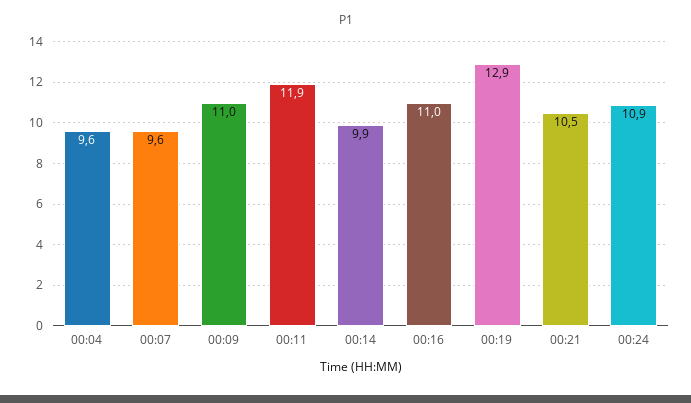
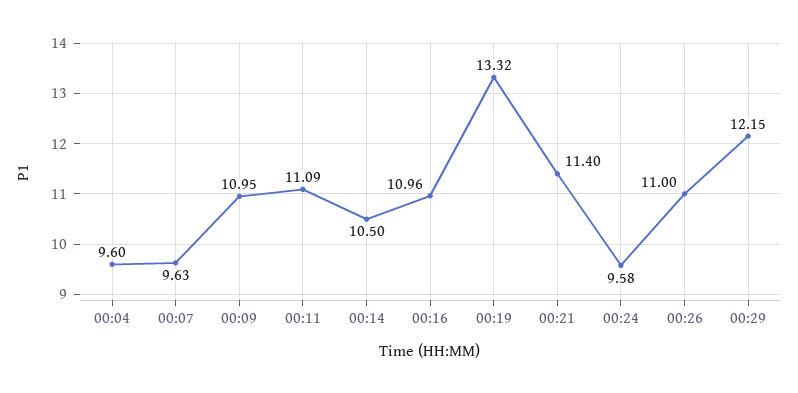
00:11: 11.9 -> 11.09
00:14: 9.9 -> 10.5
00:19: 12.9 -> 13.32
00:21: 10.5 -> 11.4
00:24: 10.9 -> 9.58
00:26: none -> 11
00:29: none -> 12.15

